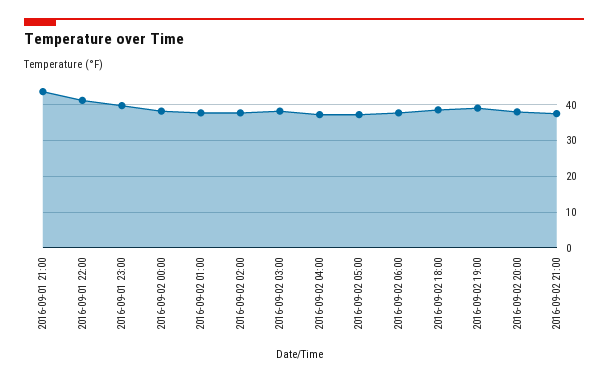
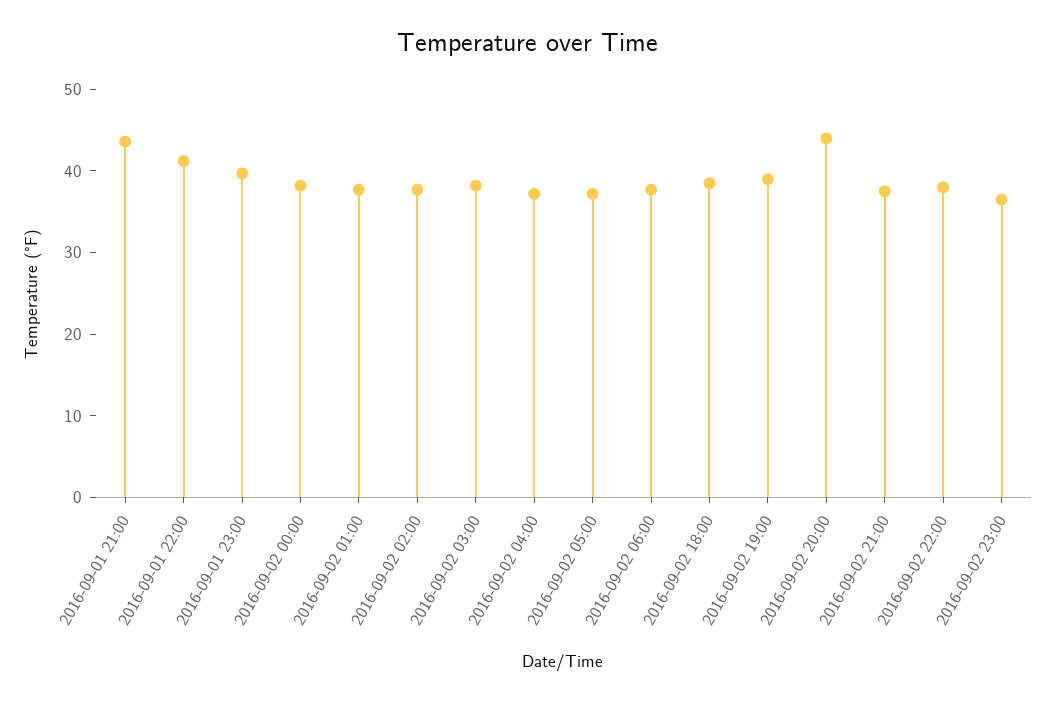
2016-09-02 20:00: 38 -> 44
2016-09-02 22:00: none -> 38
2016-09-02 23:00: none -> 36

